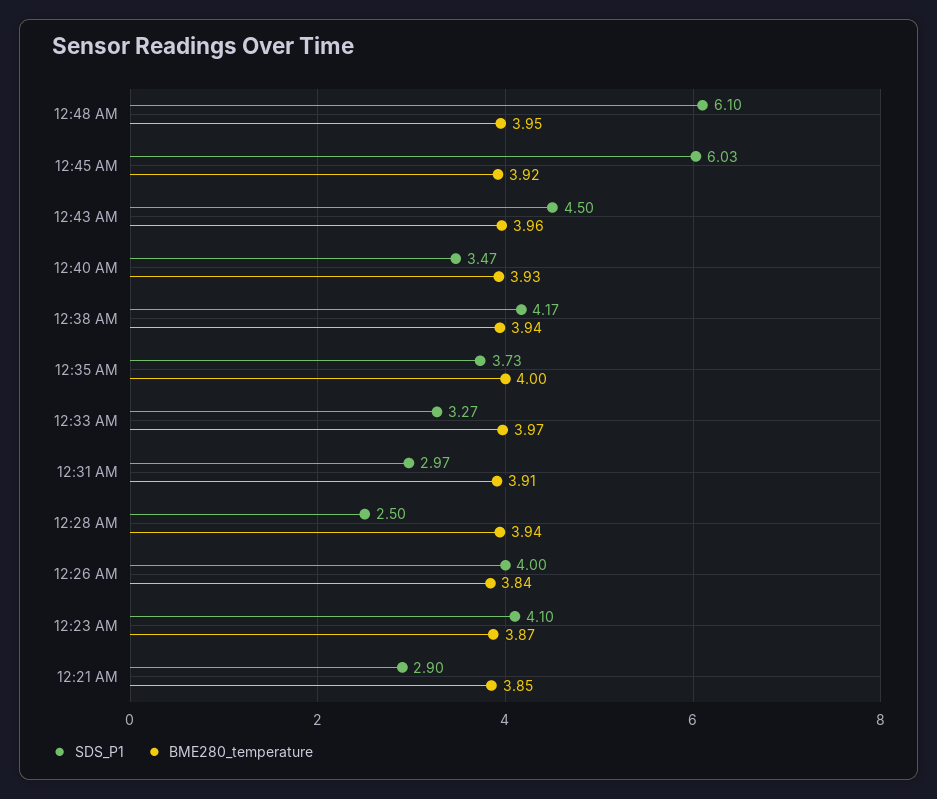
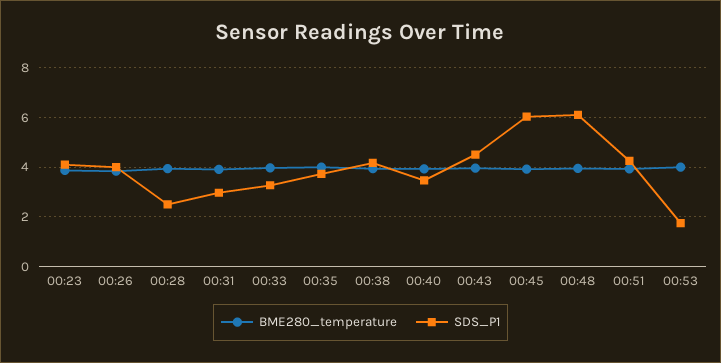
SDS_P1, 12:21 AM: 2.9 -> none
BME280_temperature, 12:21 AM: 3.85 -> none
BME280_temperature, 00:51: none -> 4
SDS_P1, 00:51: none -> 4.25
BME280_temperature, 00:53: none -> 4
SDS_P1, 00:53: none -> 1.75

